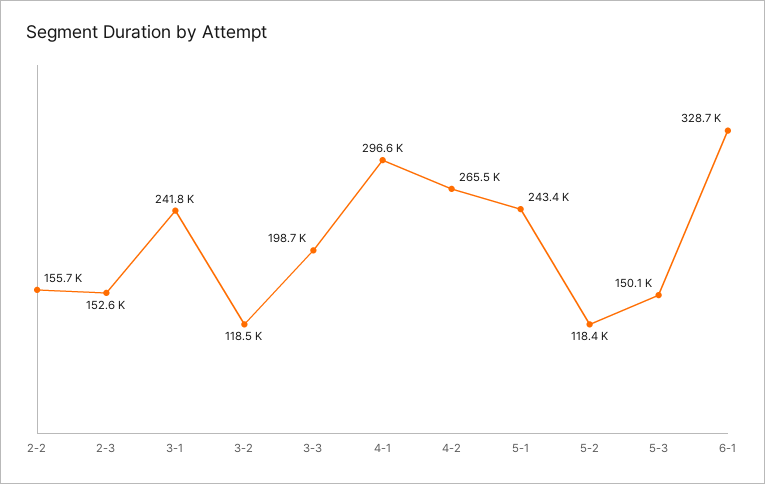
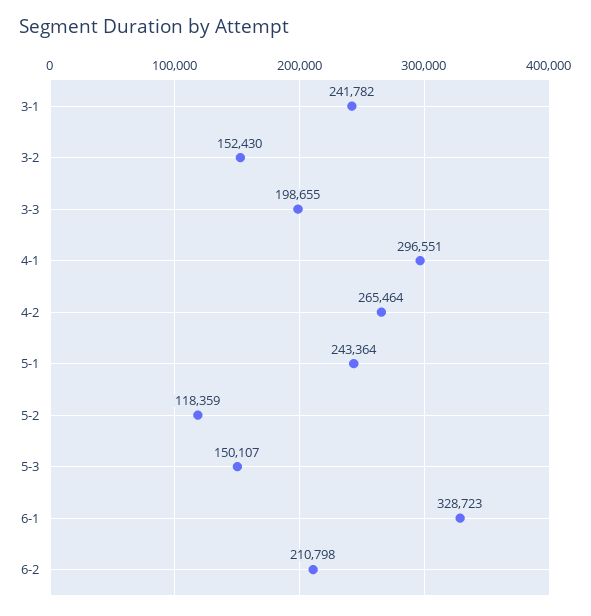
2-2: 155700 -> none
2-3: 152600 -> none
3-2: 118500 -> 152430
6-2: none -> 210798

